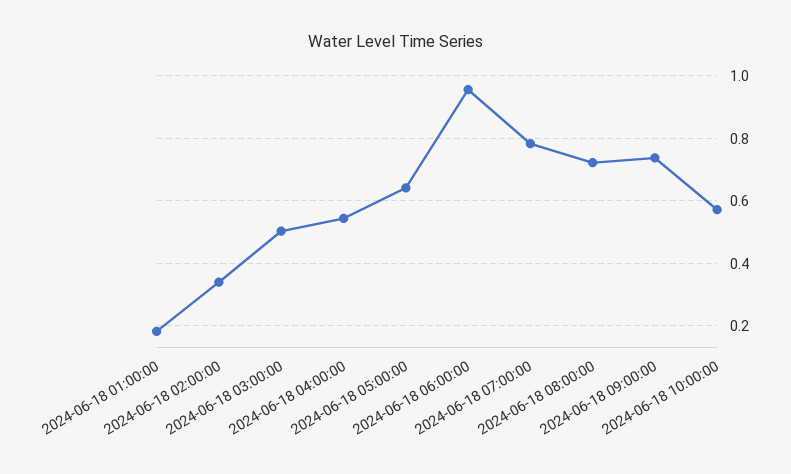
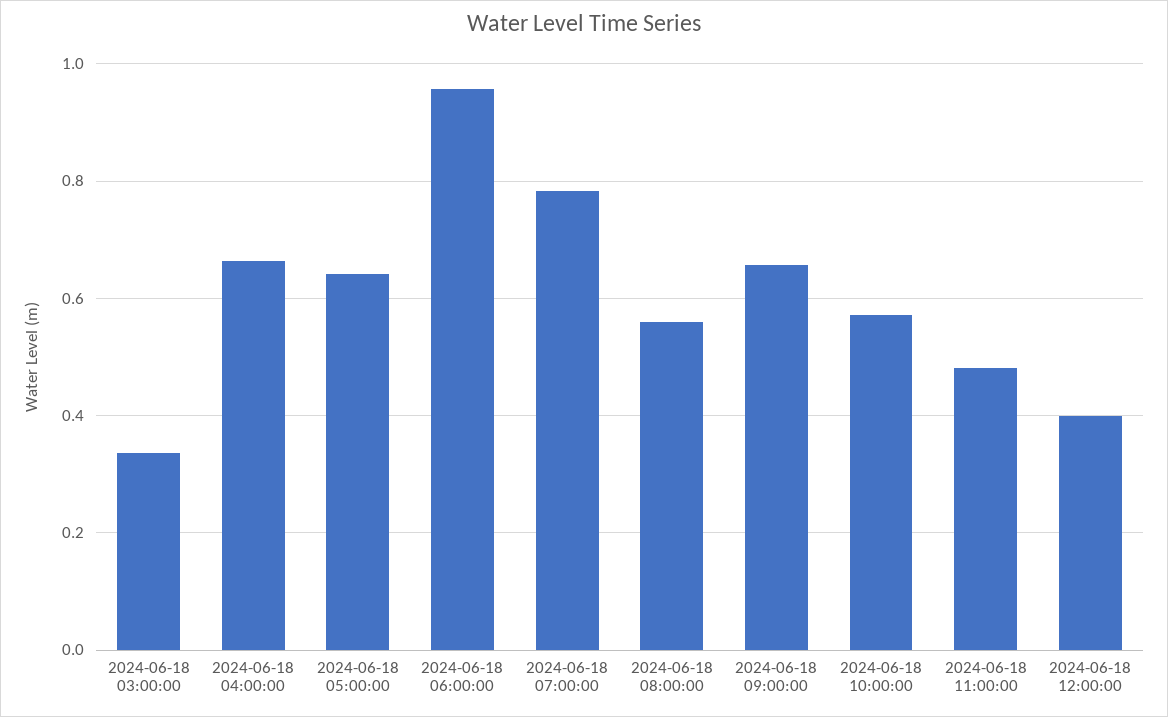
2024-06-18 01:00:00: 0.18 -> none
2024-06-18 02:00:00: 0.34 -> none
2024-06-18 03:00:00: 0.5 -> 0.34
2024-06-18 04:00:00: 0.54 -> 0.66
2024-06-18 08:00:00: 0.72 -> 0.56
2024-06-18 09:00:00: 0.74 -> 0.66
2024-06-18 11:00:00: none -> 0.48
2024-06-18 12:00:00: none -> 0.4

